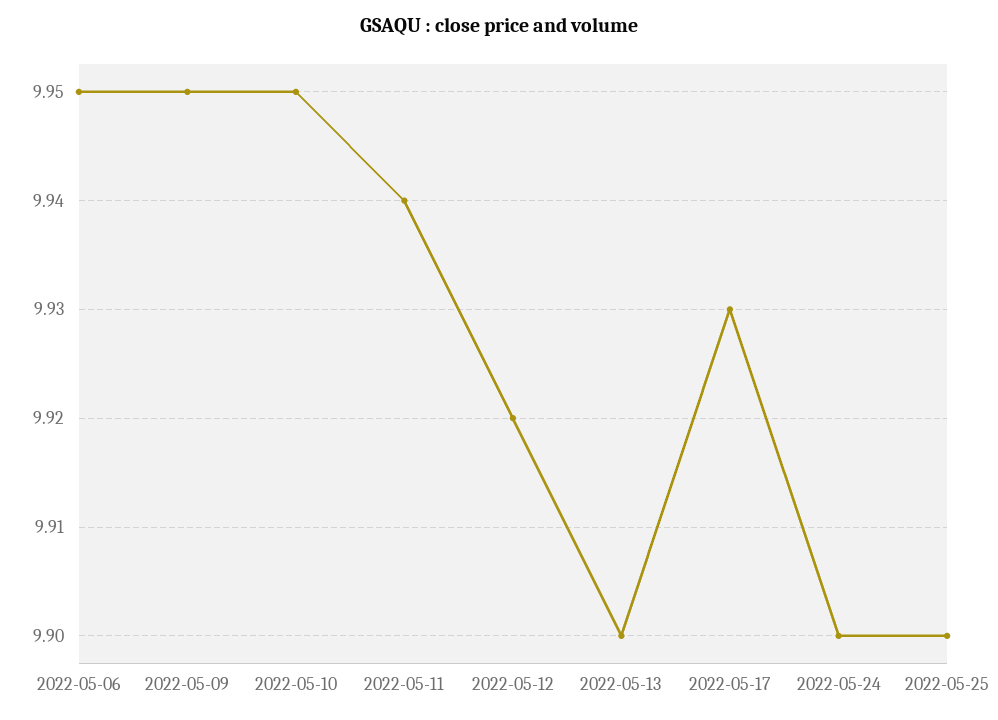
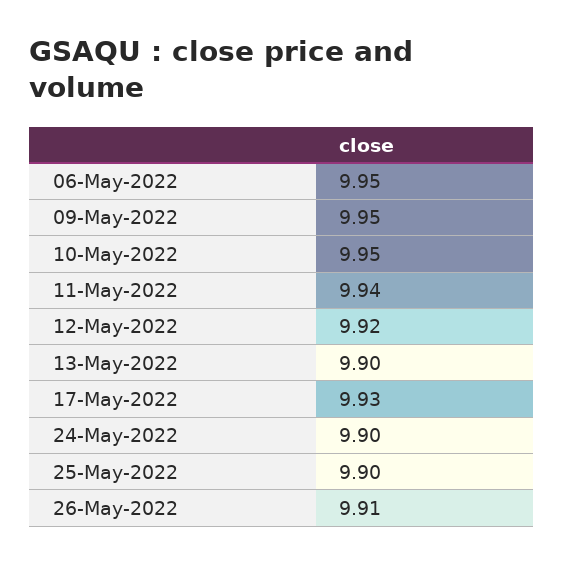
26-May-2022: none -> 9.91

